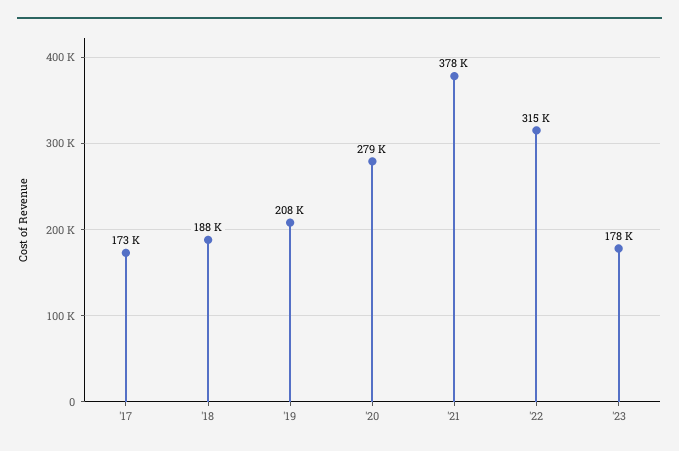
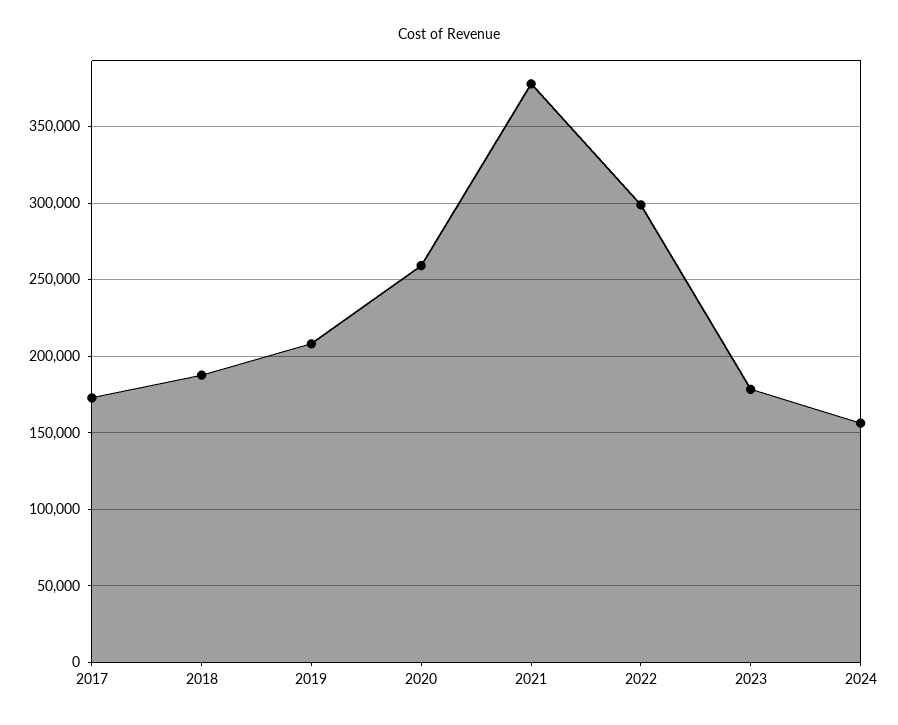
'20: 279000 -> 260000
'22: 315000 -> 300000
2024: none -> 155000

